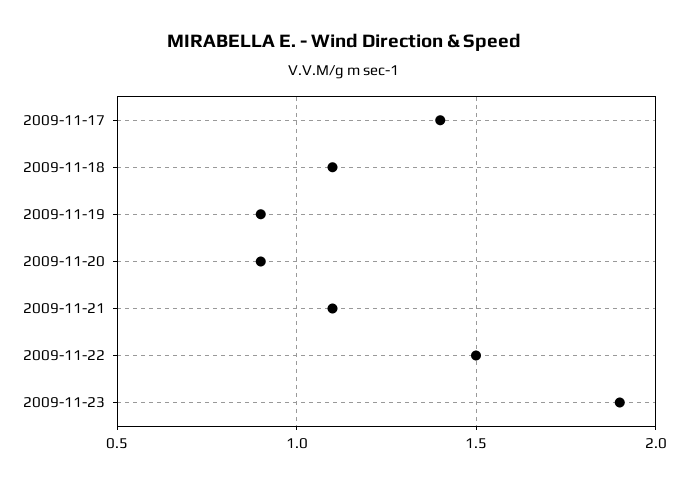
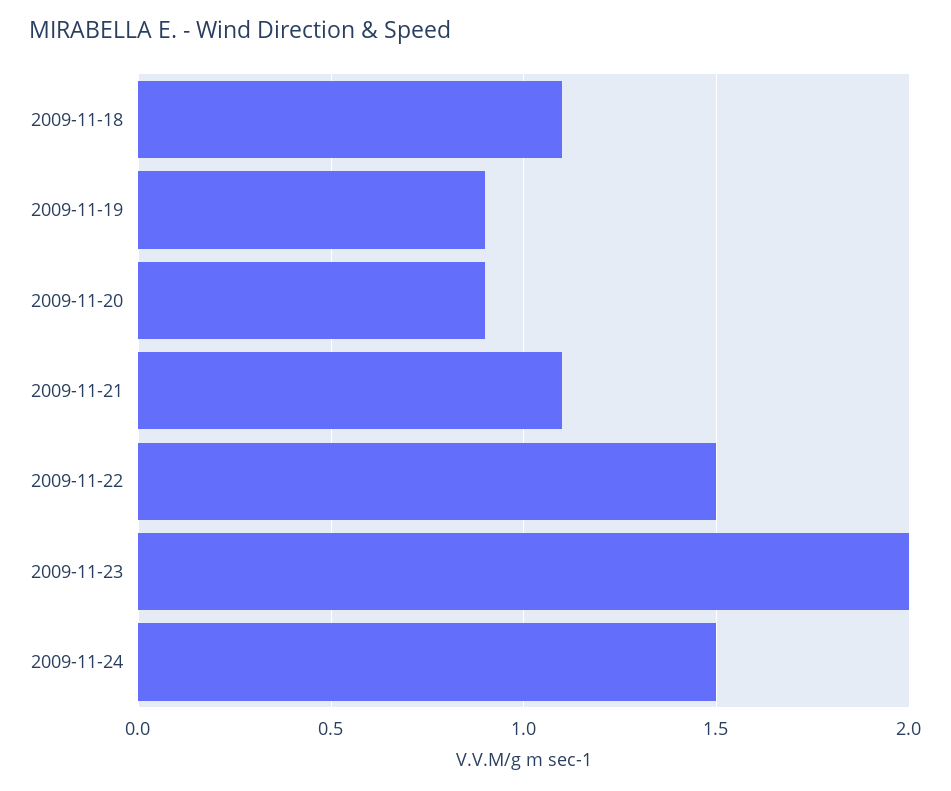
2009-11-17: 1.4 -> none
2009-11-23: 1.9 -> 2
2009-11-24: none -> 1.5

